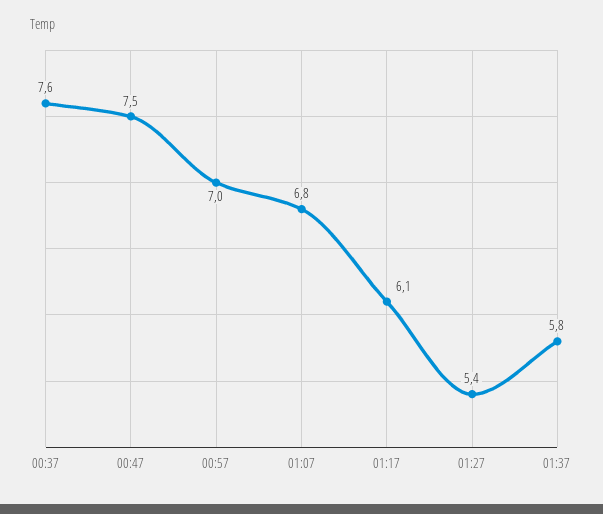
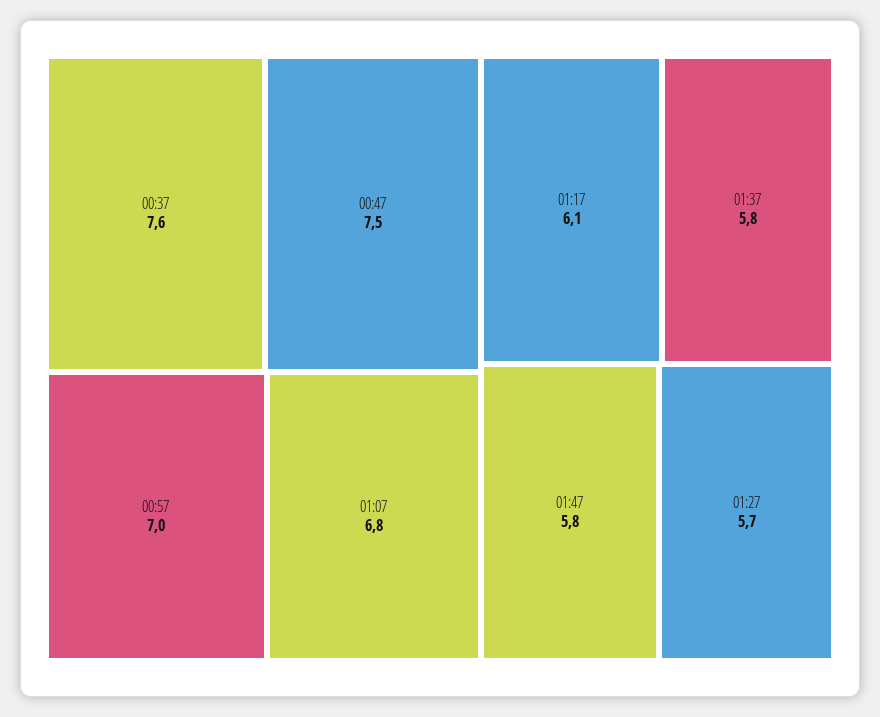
01:27: 5.4 -> 5.7
01:47: none -> 5.8

